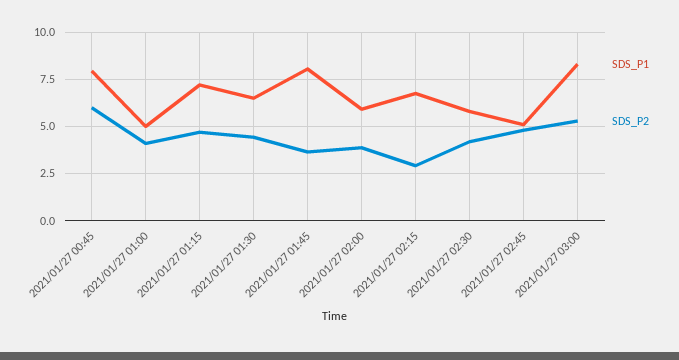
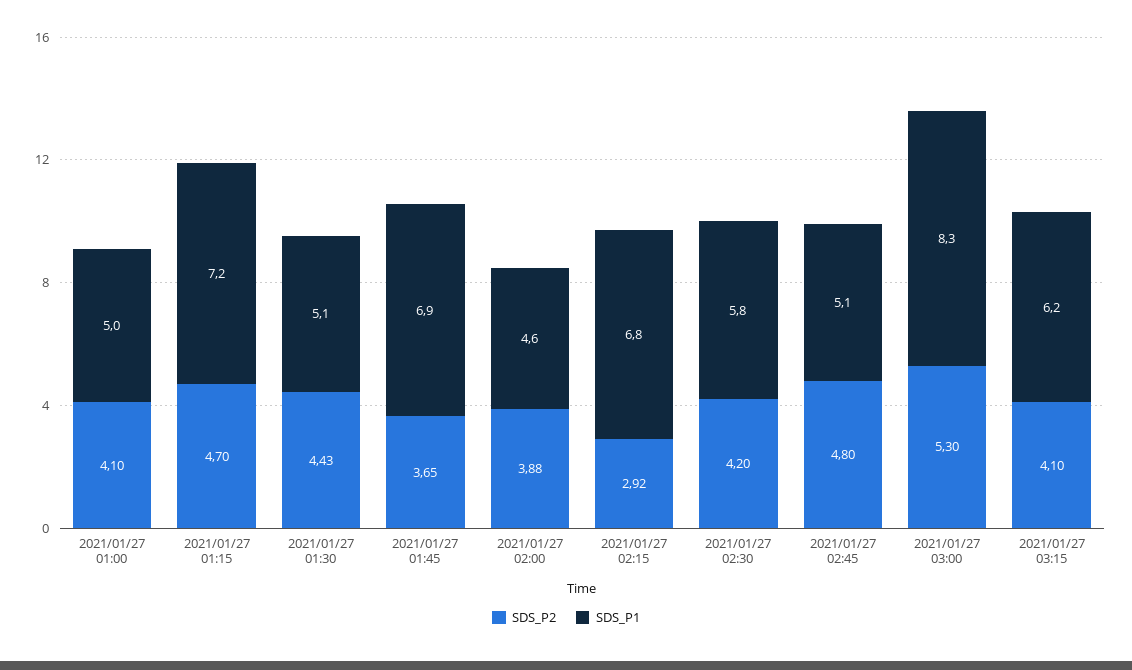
SDS_P1, 2021/01/27 00:45: 8 -> none
SDS_P2, 2021/01/27 00:45: 6 -> none
SDS_P1, 2021/01/27 01:30: 6.5 -> 5.1
SDS_P1, 2021/01/27 01:45: 8 -> 6.9
SDS_P1, 2021/01/27 02:00: 6 -> 4.6
SDS_P2, 2021/01/27 03:15: none -> 4.1
SDS_P1, 2021/01/27 03:15: none -> 6.2

